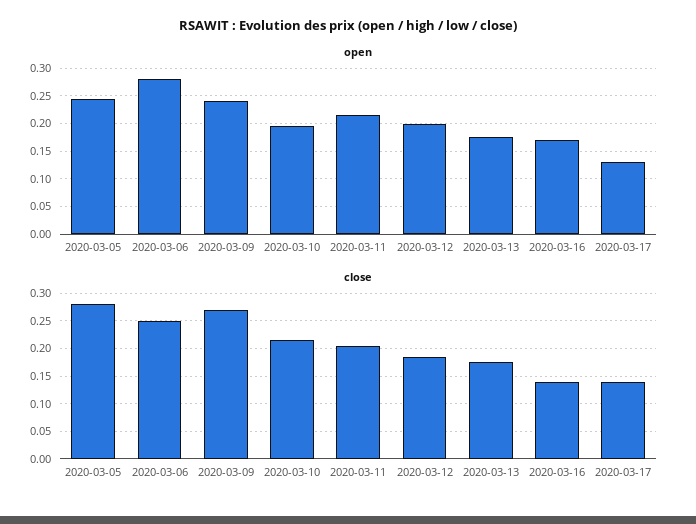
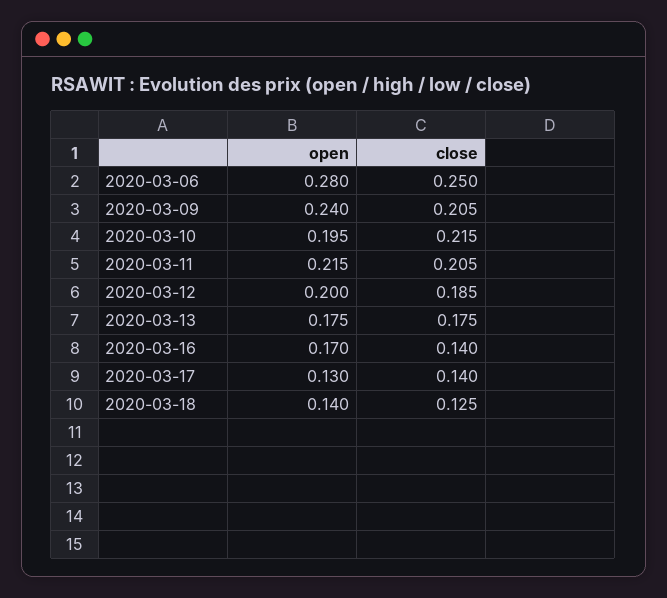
open, 2020-03-05: 0.25 -> none
close, 2020-03-05: 0.275 -> none
close, 2020-03-09: 0.275 -> 0.205
open, 2020-03-18: none -> 0.14
close, 2020-03-18: none -> 0.125

